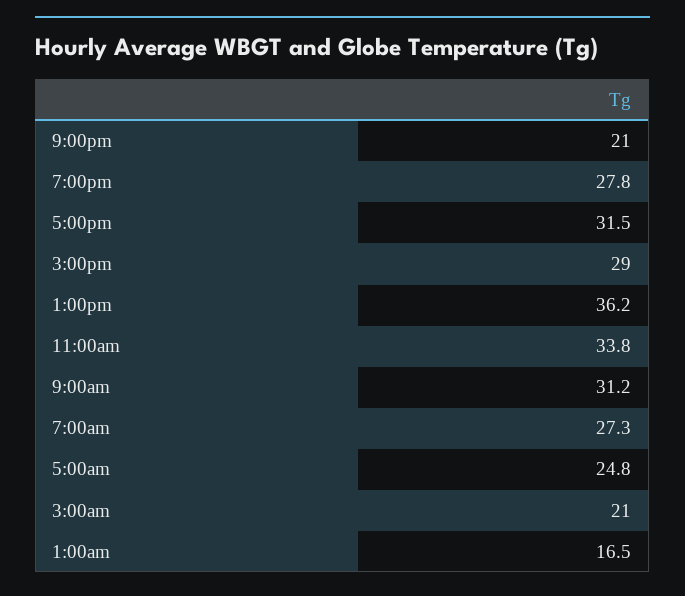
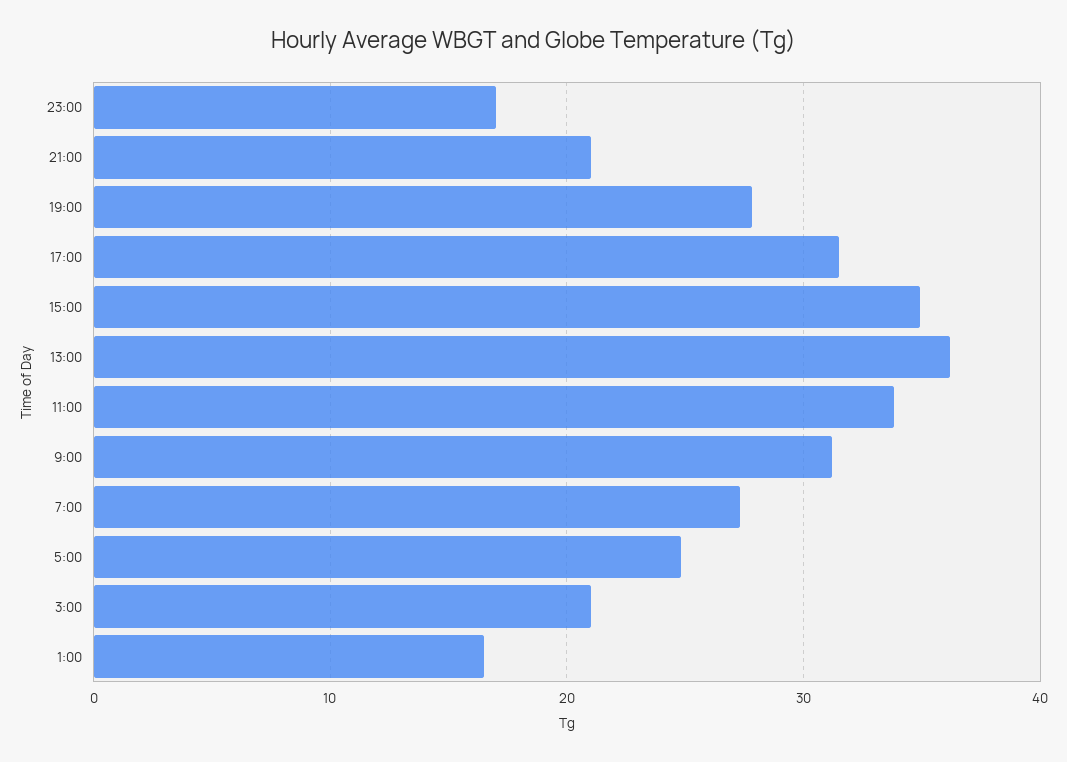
3:00pm: 29 -> 35
23:00: none -> 17

